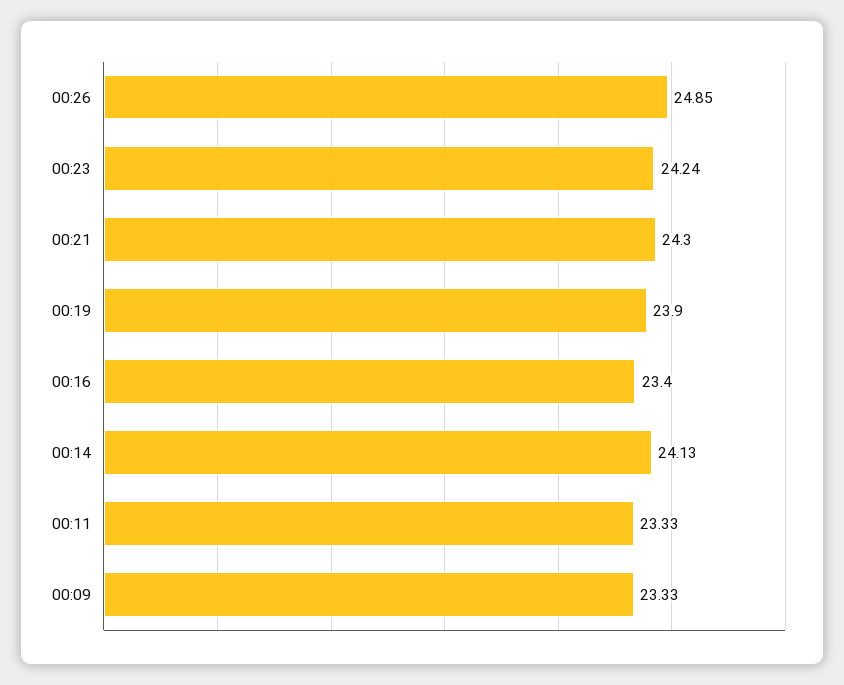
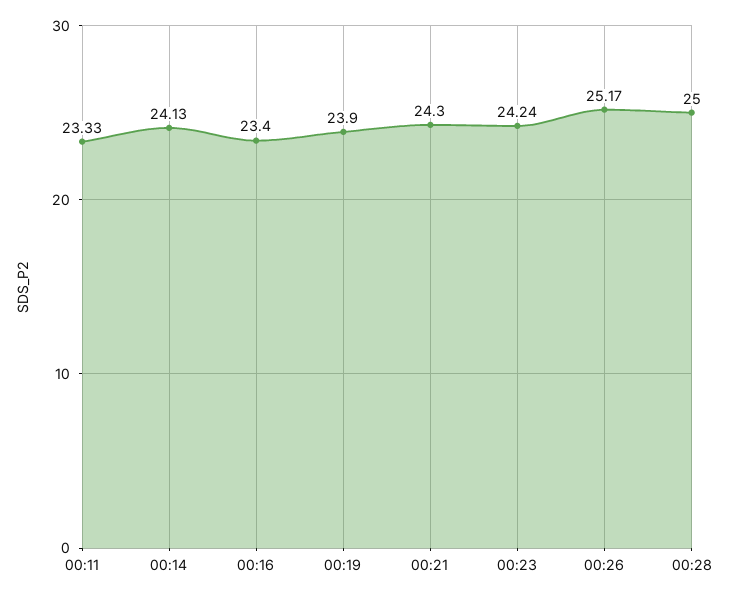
00:26: 24.85 -> 25.17
00:09: 23.33 -> none
00:28: none -> 25

